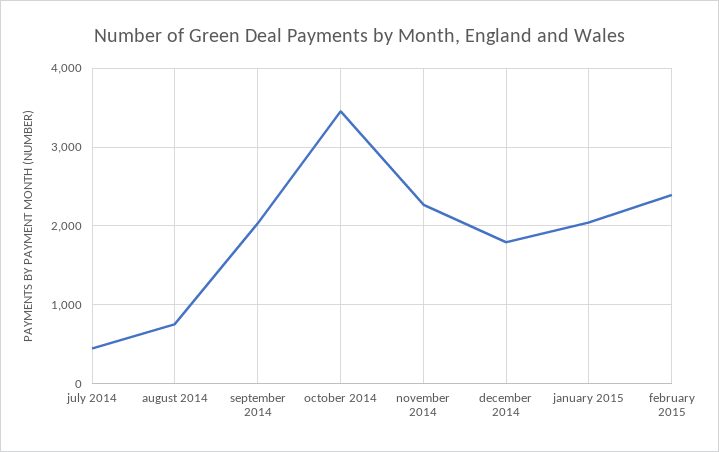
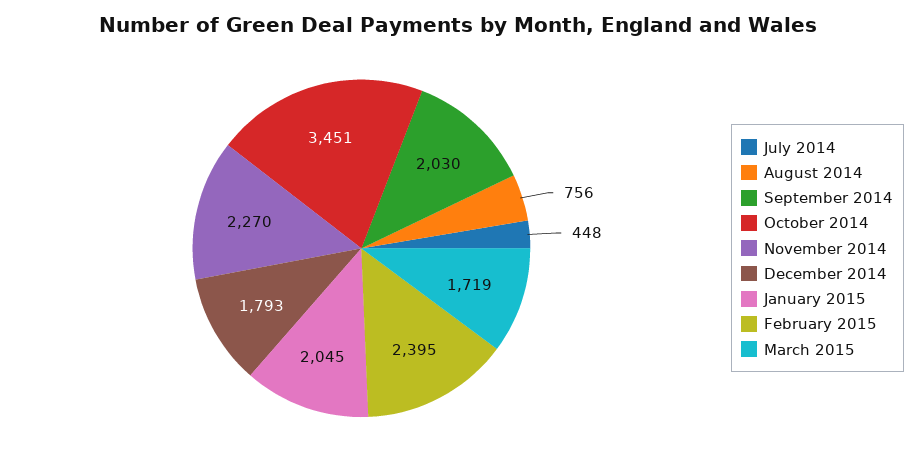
March 2015: none -> 1719

